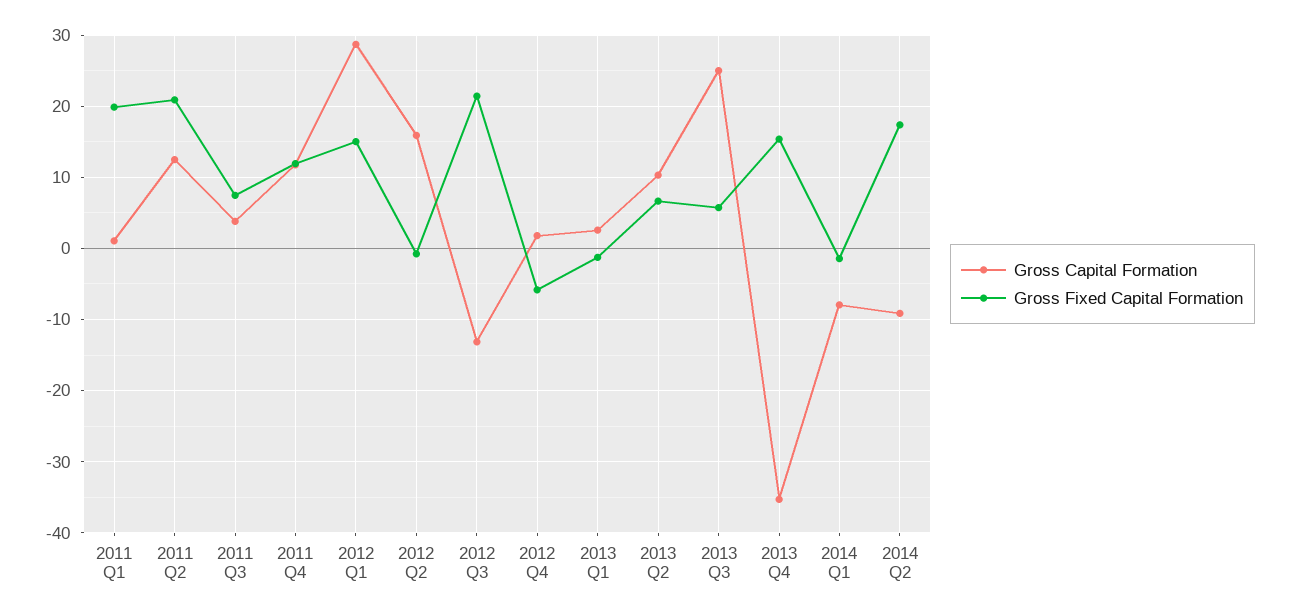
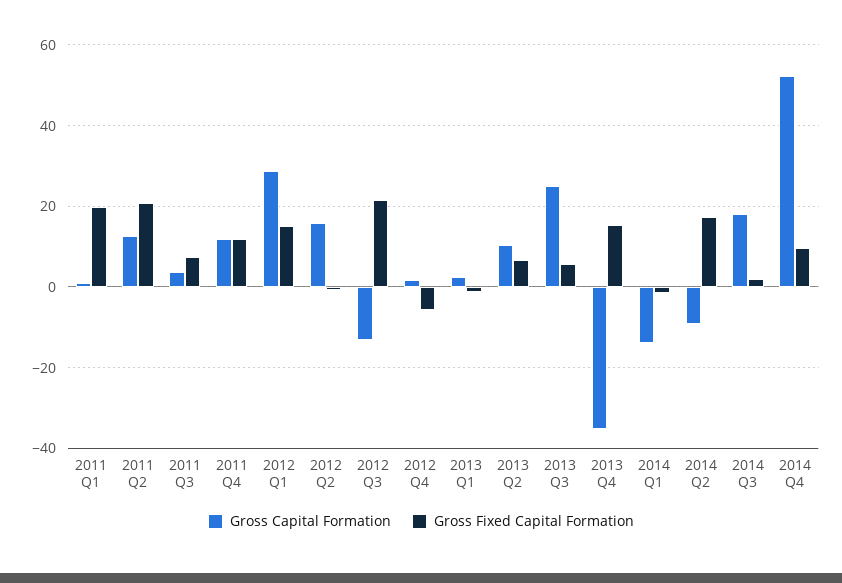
Gross Capital Formation, 2014 Q1: -8 -> -14
Gross Capital Formation, 2014 Q3: none -> 18
Gross Fixed Capital Formation, 2014 Q3: none -> 2
Gross Capital Formation, 2014 Q4: none -> 52
Gross Fixed Capital Formation, 2014 Q4: none -> 10

